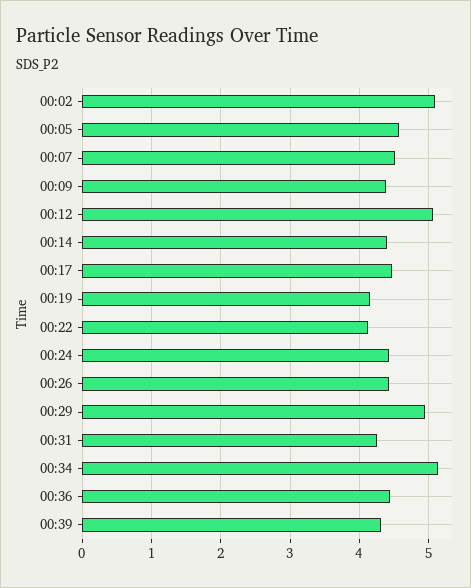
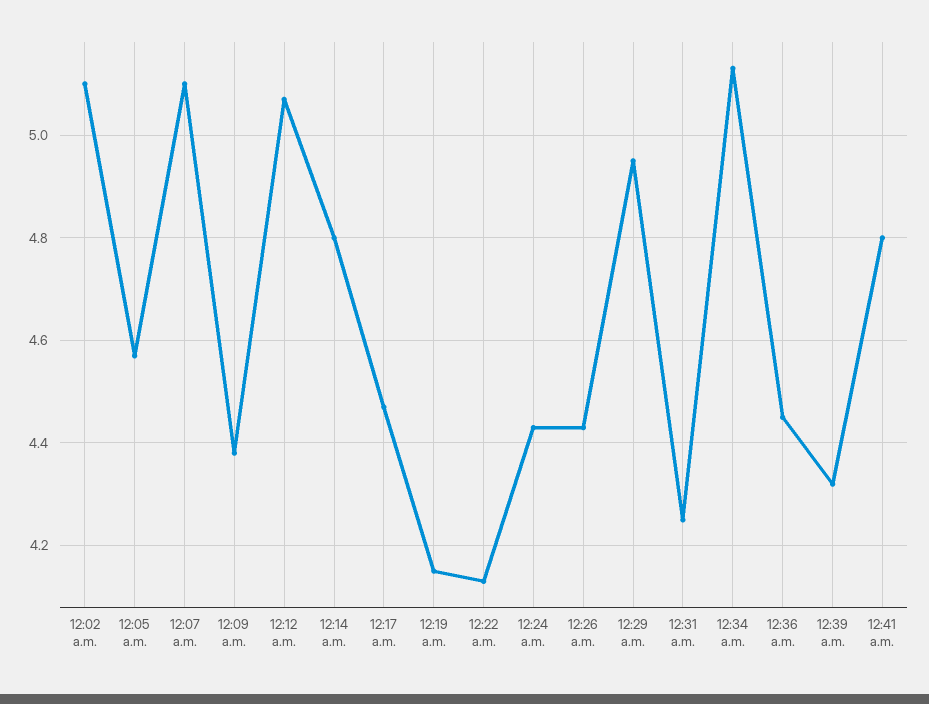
00:07: 4.5 -> 5.1
00:14: 4.4 -> 4.8
12:41 a.m.: none -> 4.8

